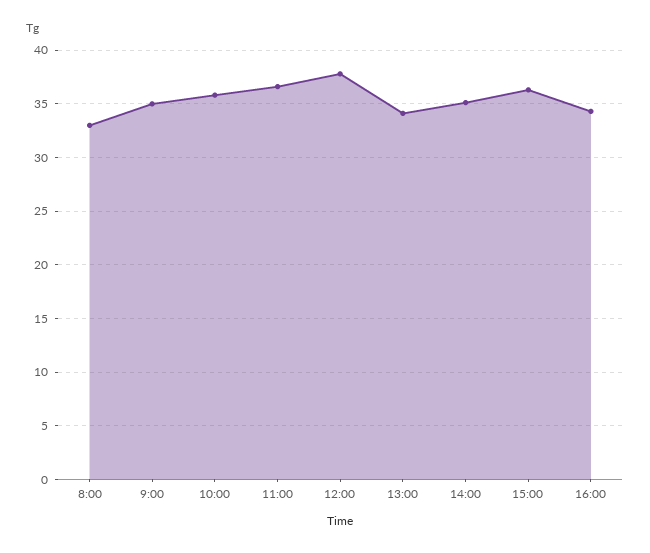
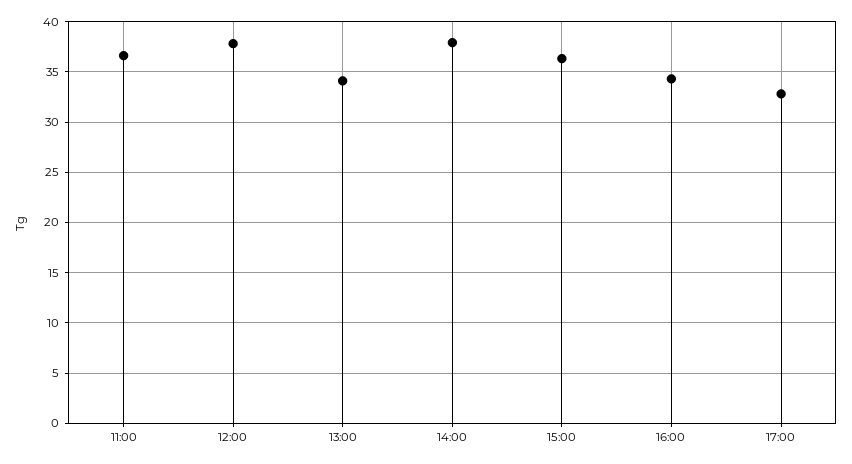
8:00: 33 -> none
9:00: 35 -> none
10:00: 36 -> none
14:00: 35 -> 38
17:00: none -> 33

